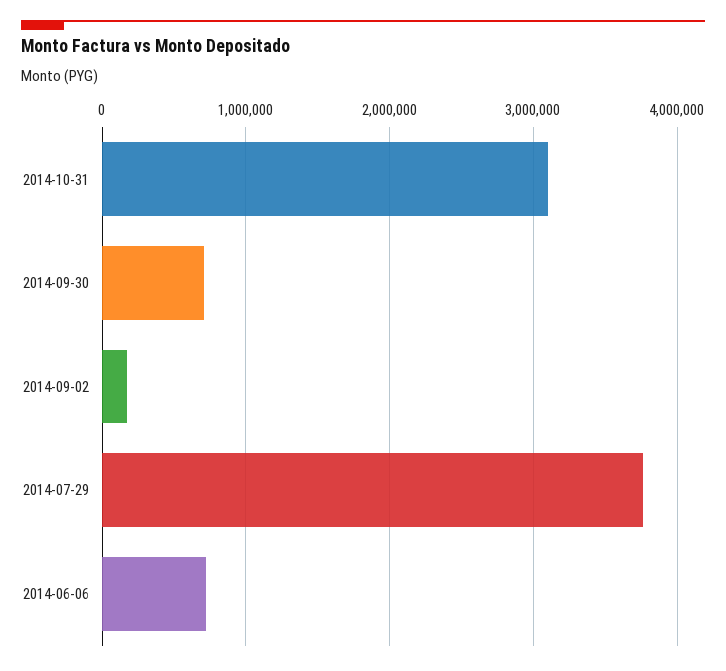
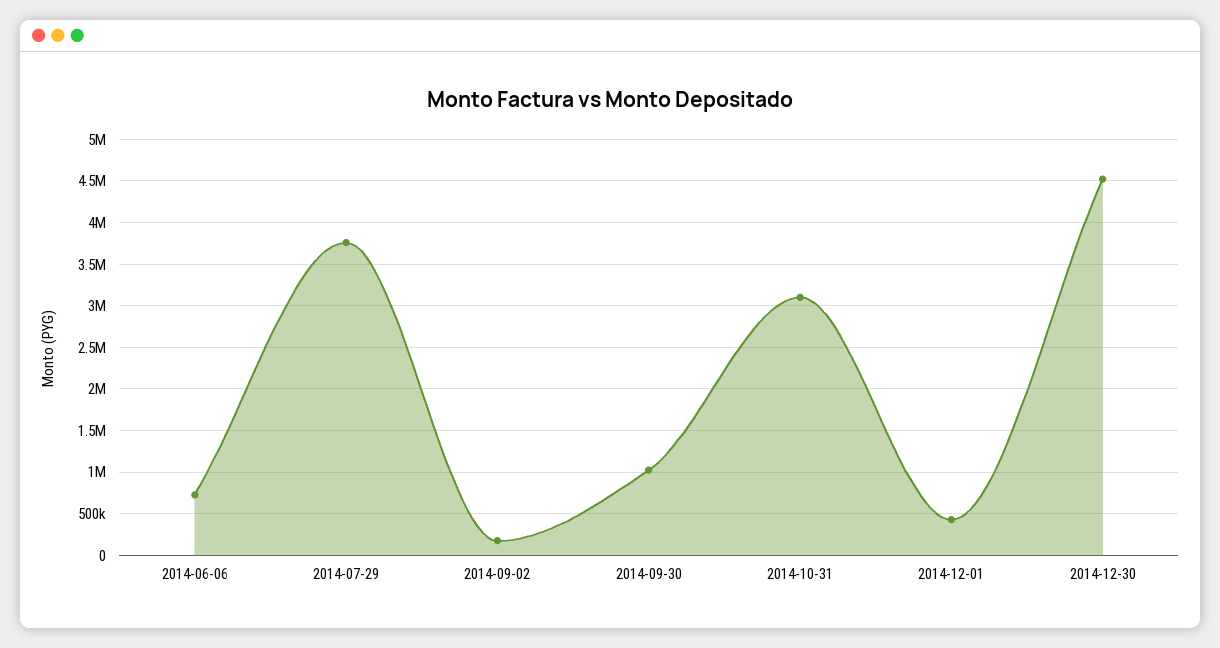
2014-09-30: 700000 -> 1000000
2014-12-01: none -> 400000
2014-12-30: none -> 4500000

